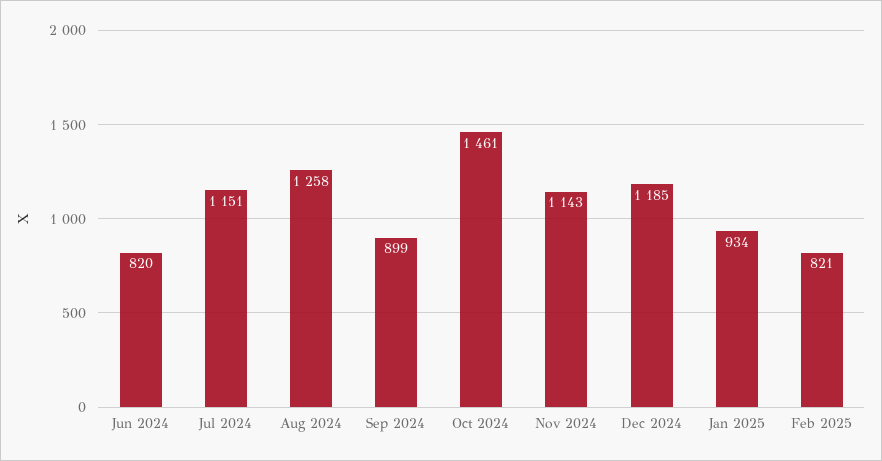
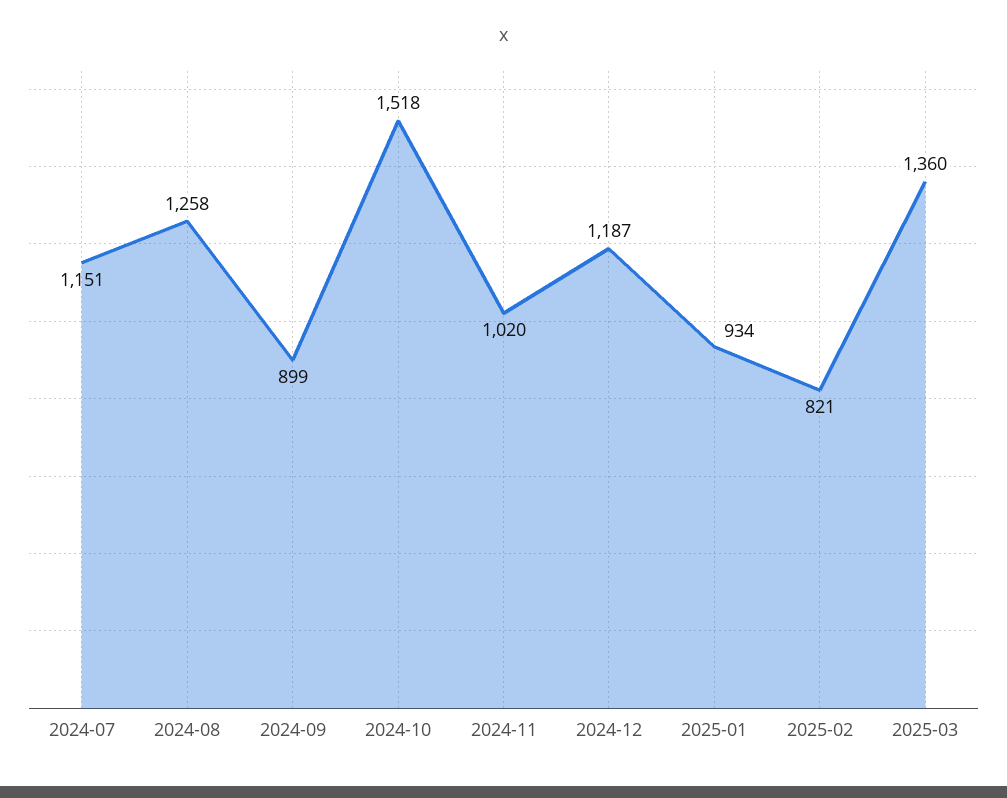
Jun 2024: 820 -> none
Oct 2024: 1461 -> 1518
Nov 2024: 1143 -> 1020
Dec 2024: 1185 -> 1187
2025-03: none -> 1360

